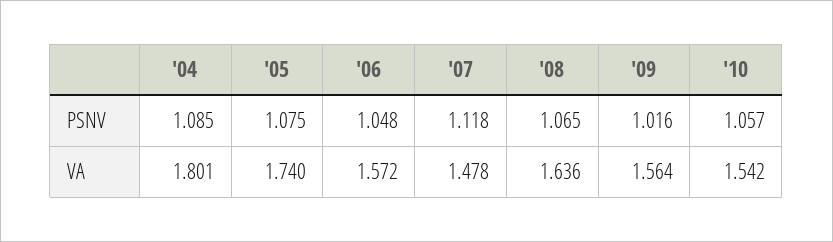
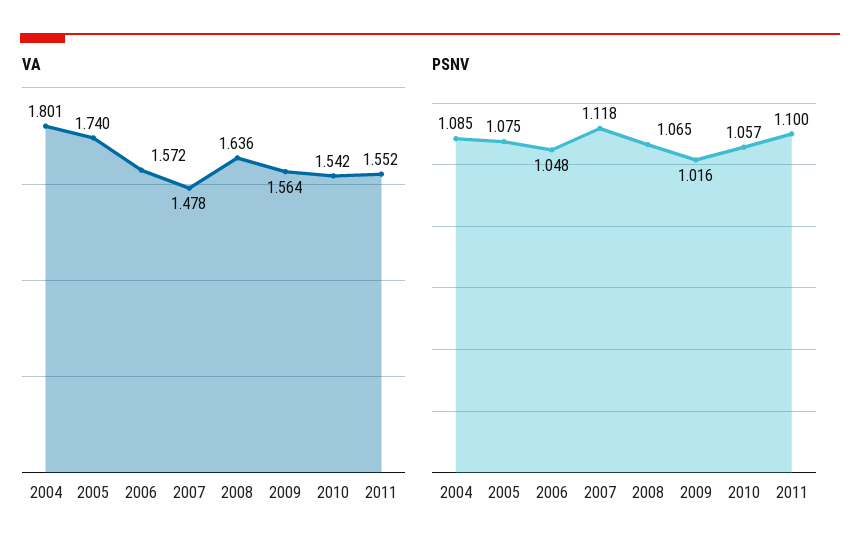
VA, 2011: none -> 1.552
PSNV, 2011: none -> 1.1

